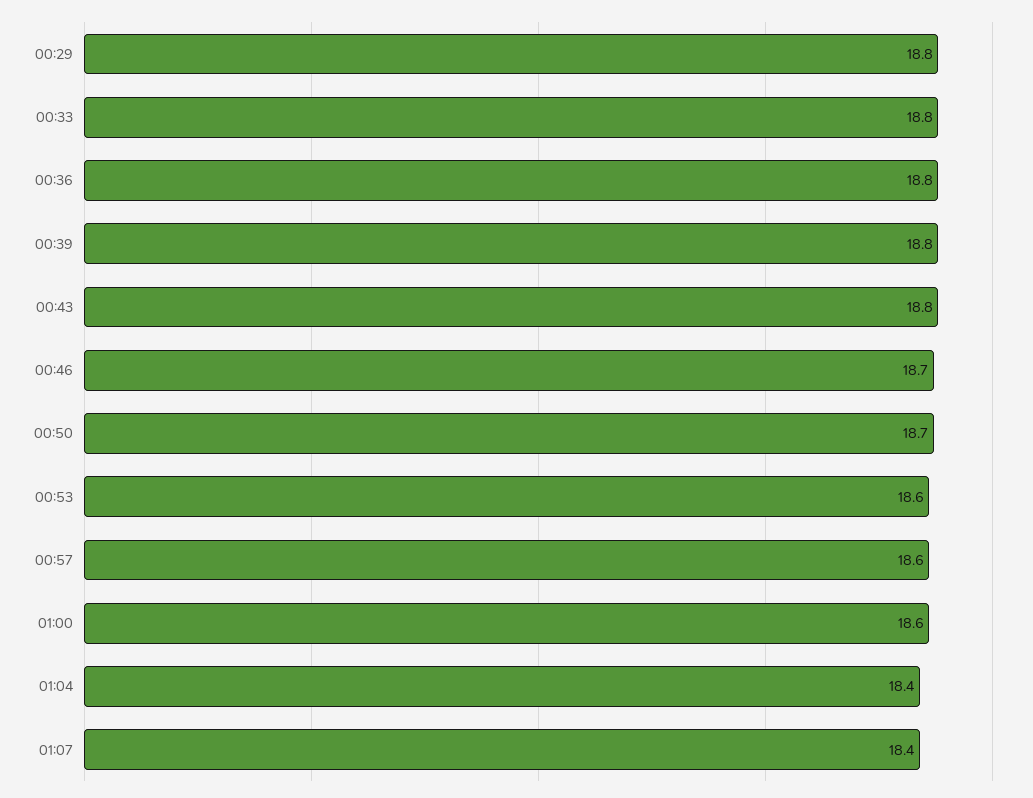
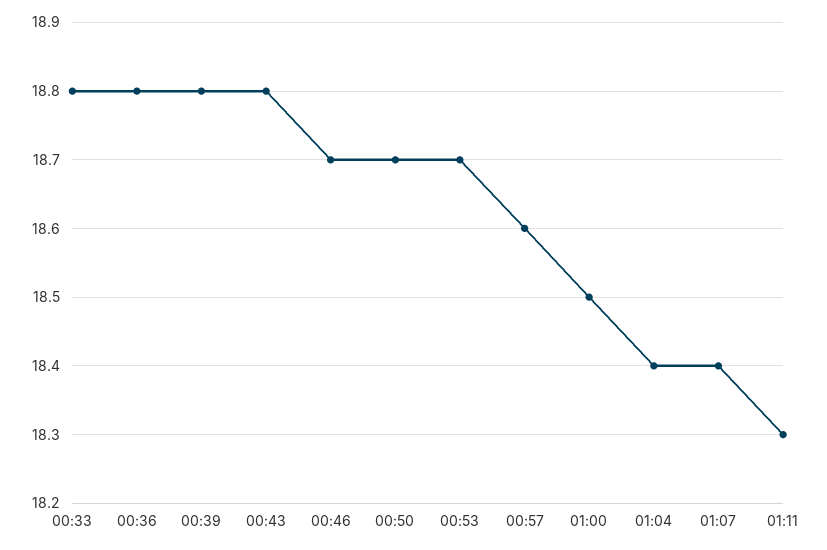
00:29: 18.8 -> none
00:53: 18.6 -> 18.7
01:00: 18.6 -> 18.5
01:11: none -> 18.3

